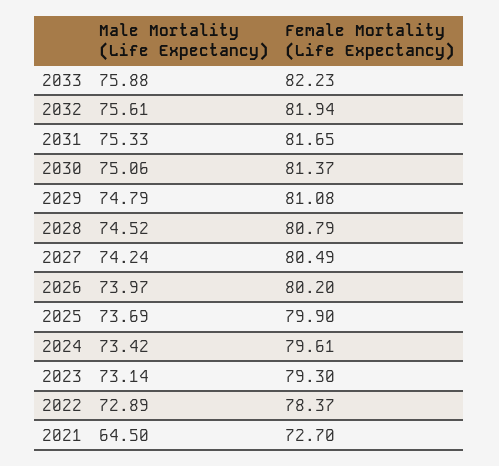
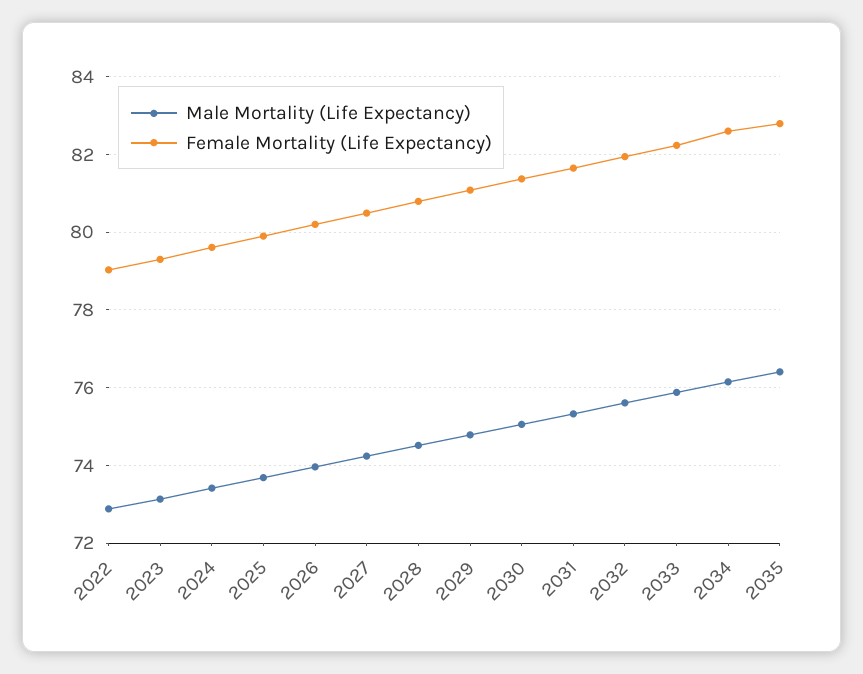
Female Mortality (Life Expectancy), 2022: 78.37 -> 79
Male Mortality (Life Expectancy), 2021: 64.5 -> none
Female Mortality (Life Expectancy), 2021: 72.7 -> none
Male Mortality (Life Expectancy), 2034: none -> 76.2
Female Mortality (Life Expectancy), 2034: none -> 82.6
Male Mortality (Life Expectancy), 2035: none -> 76.4
Female Mortality (Life Expectancy), 2035: none -> 82.8

